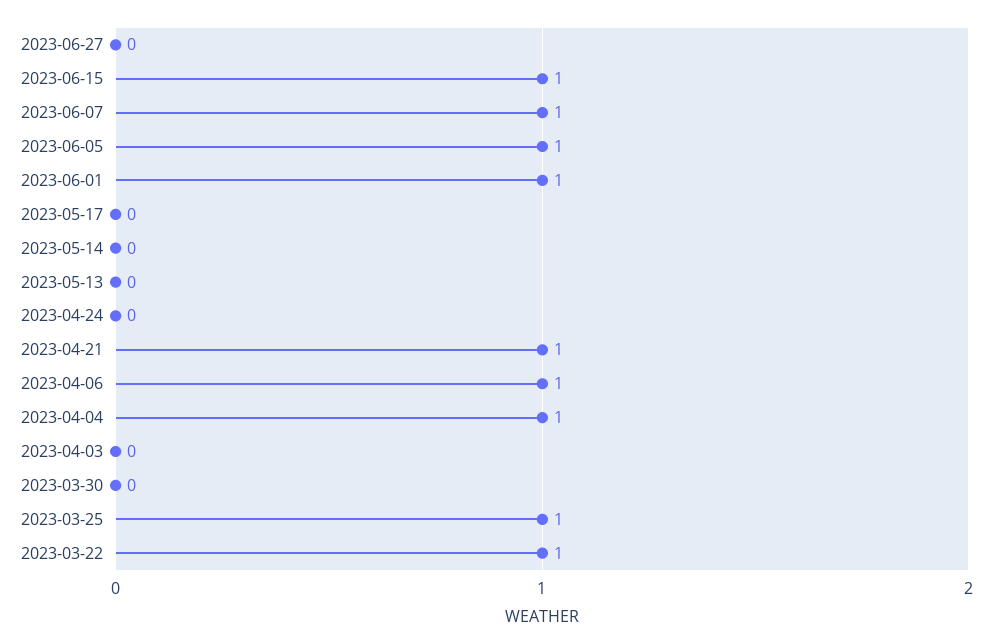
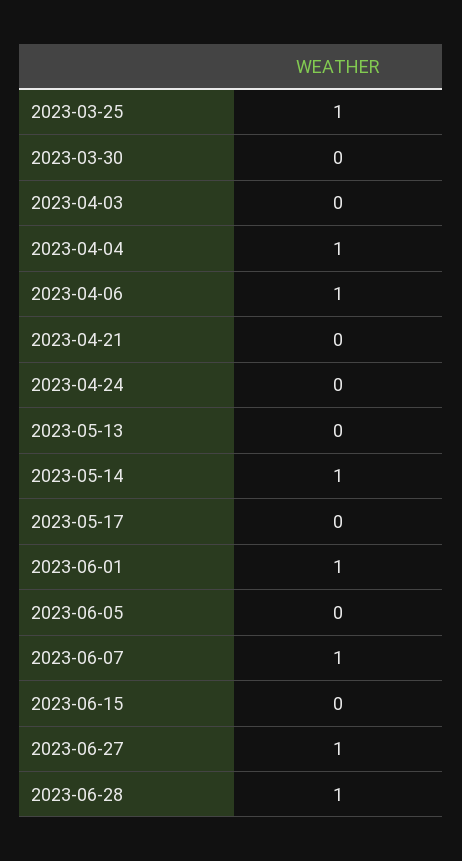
2023-06-27: 0 -> 1
2023-06-15: 1 -> 0
2023-06-05: 1 -> 0
2023-05-14: 0 -> 1
2023-04-21: 1 -> 0
2023-03-22: 1 -> none
2023-06-28: none -> 1

